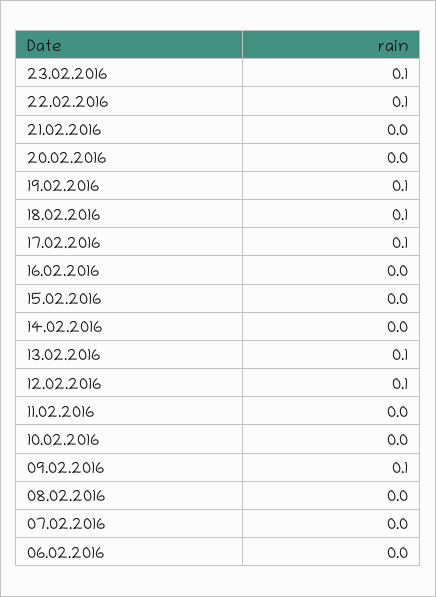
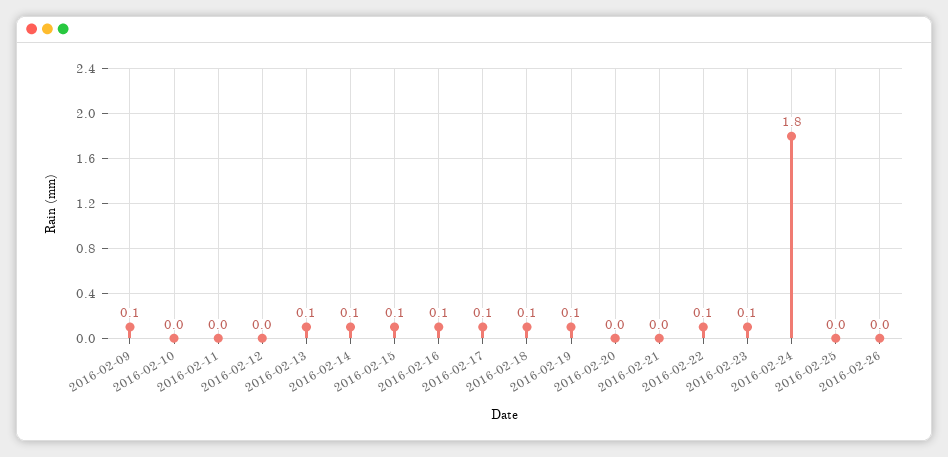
16.02.2016: 0 -> 0.1
15.02.2016: 0 -> 0.1
14.02.2016: 0 -> 0.1
12.02.2016: 0.1 -> 0
08.02.2016: 0 -> none
07.02.2016: 0 -> none
06.02.2016: 0 -> none
2016-02-24: none -> 1.8
2016-02-25: none -> 0
2016-02-26: none -> 0

